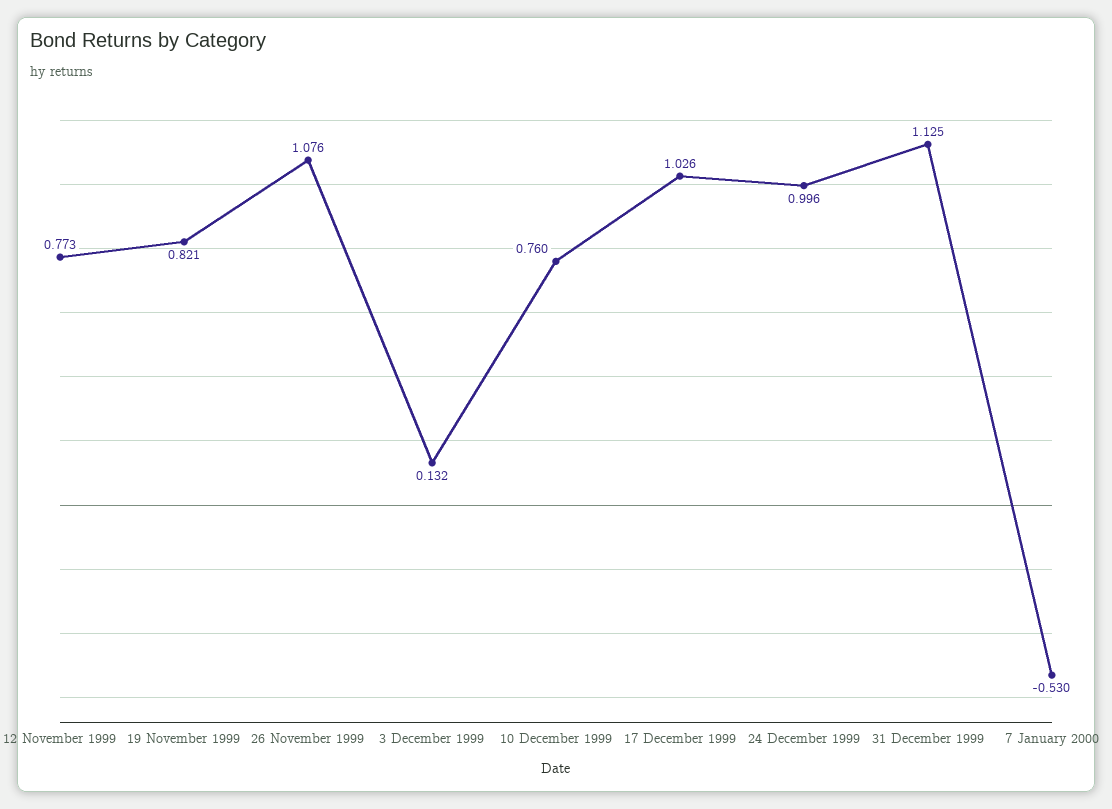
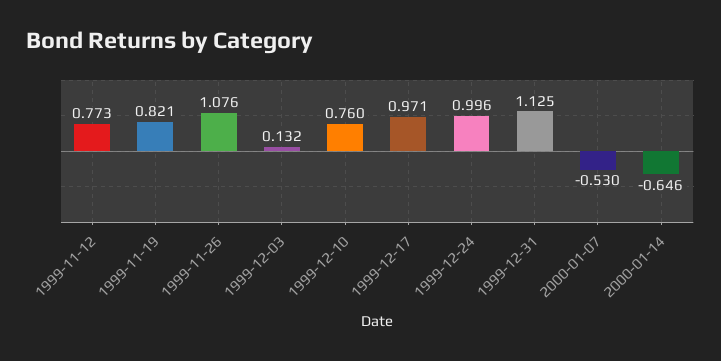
17 December 1999: 1.026 -> 0.971
2000-01-14: none -> -0.646

